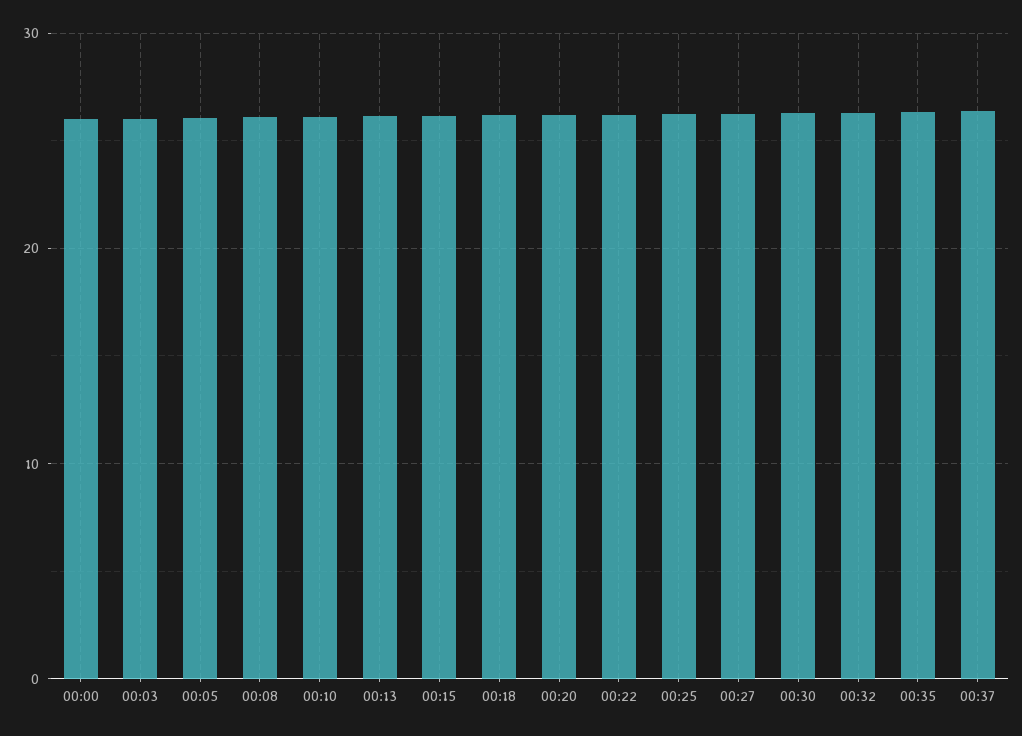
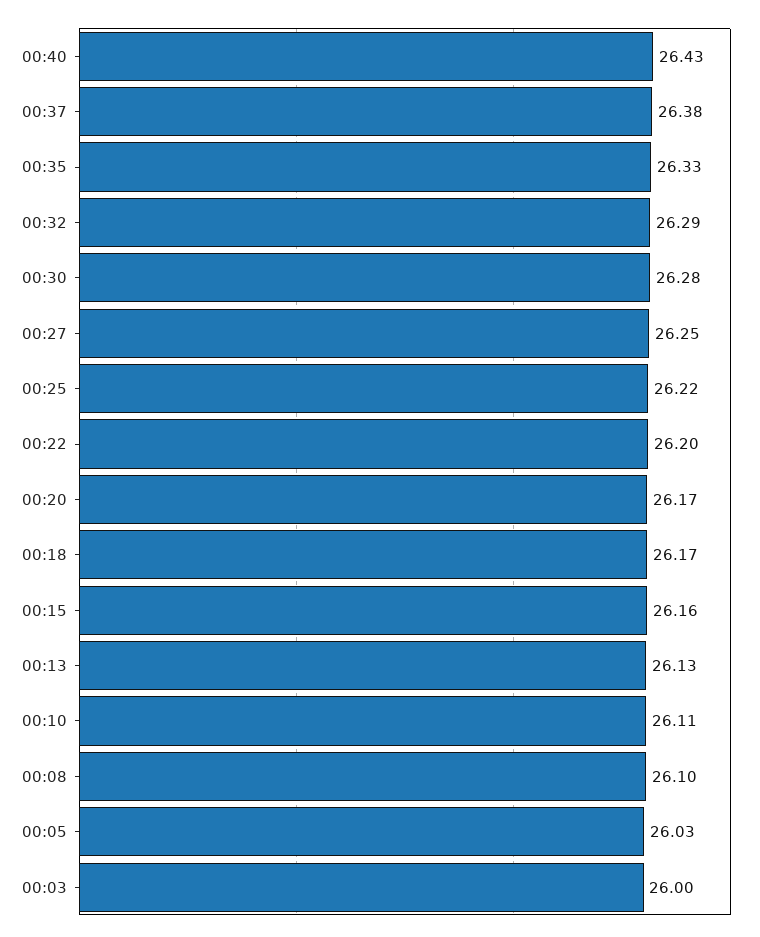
00:00: 26 -> none
00:40: none -> 26.43

